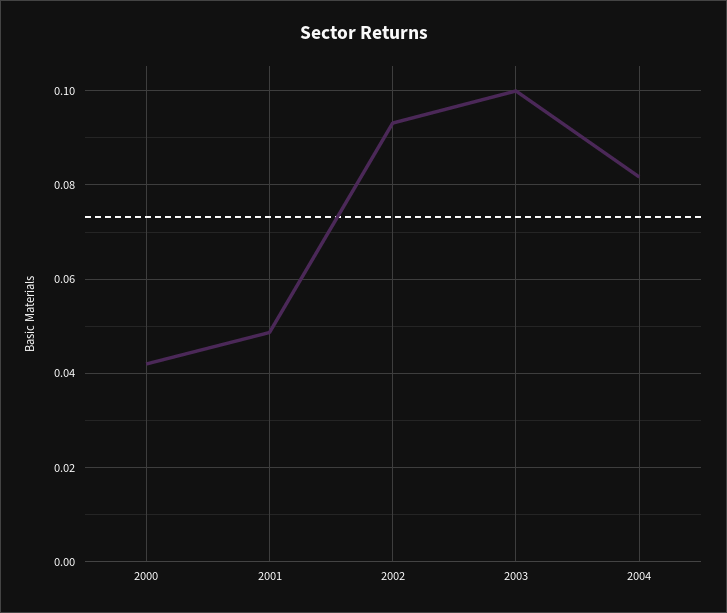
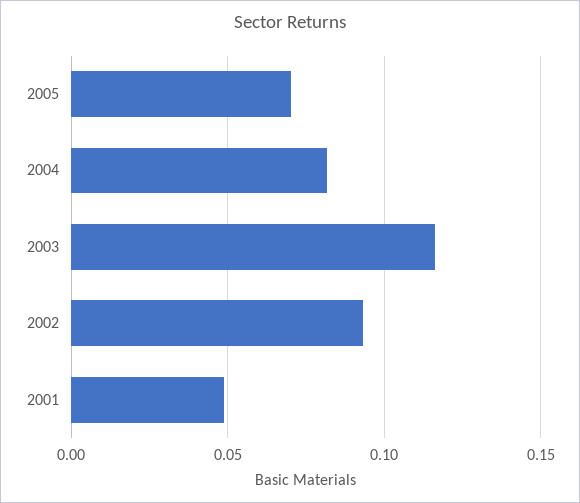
2000: 0.042 -> none
2003: 0.1 -> 0.115
2005: none -> 0.07

